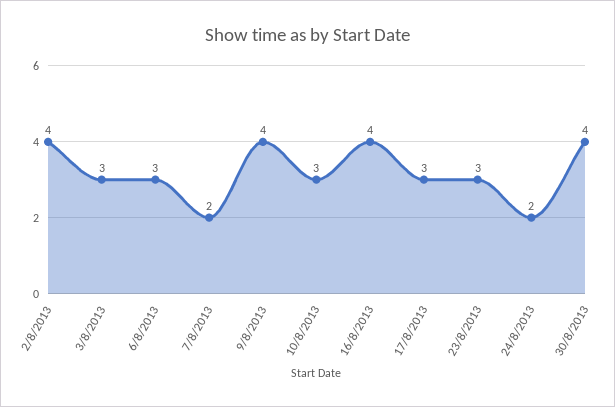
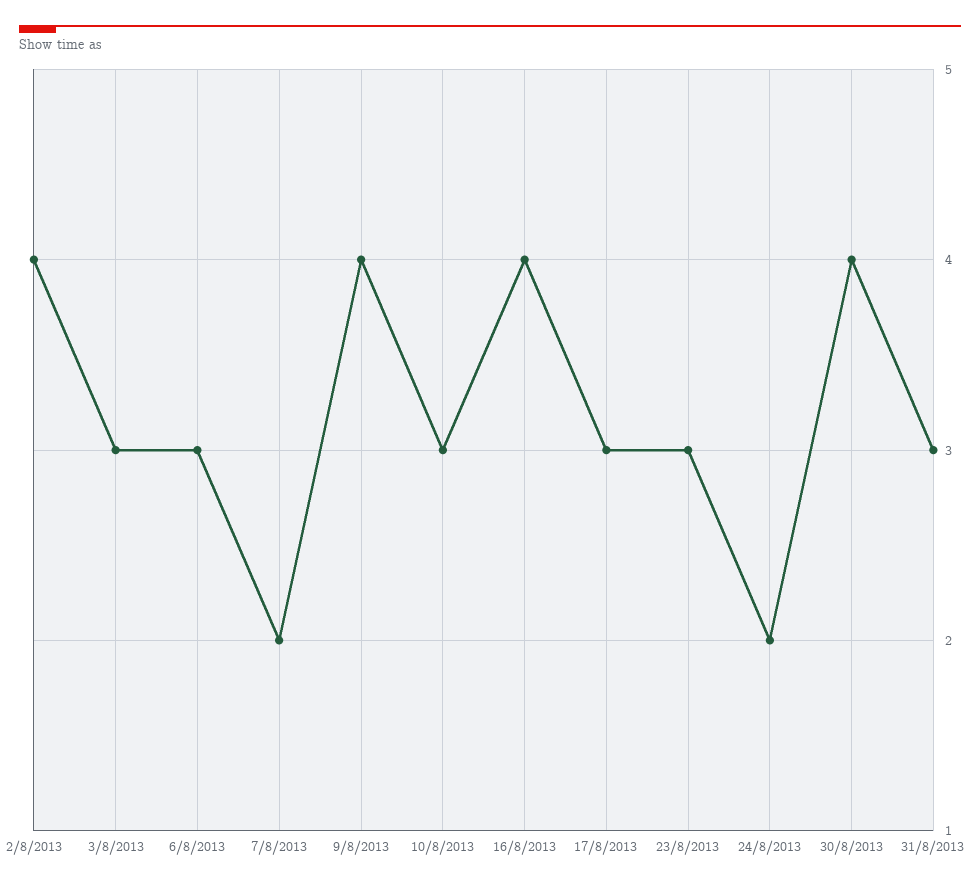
31/8/2013: none -> 3

